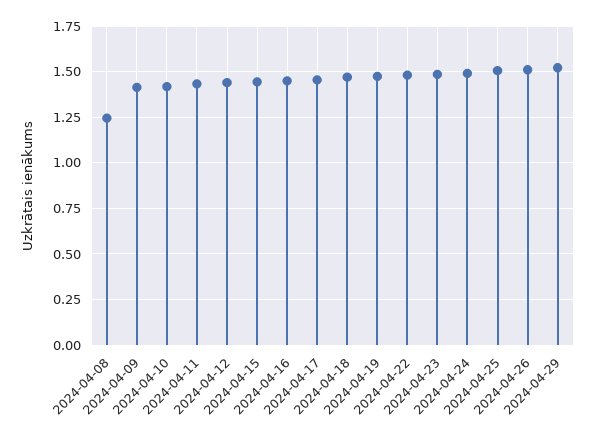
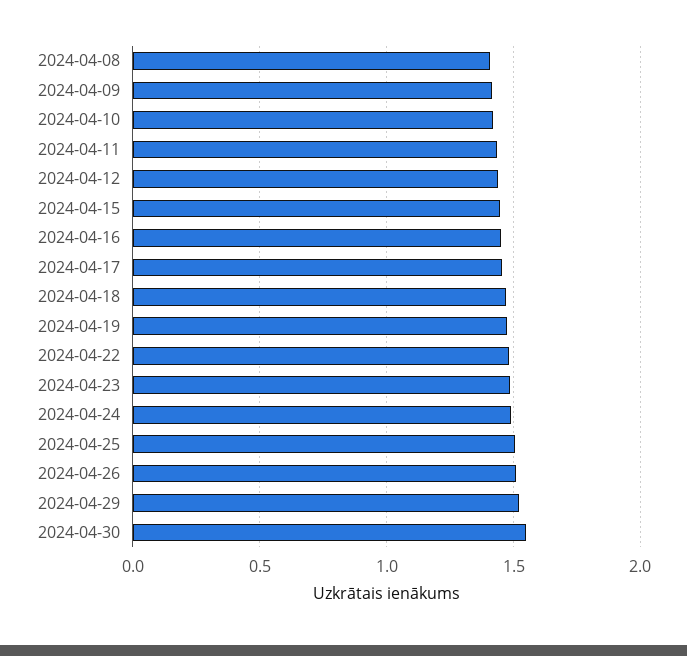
2024-04-08: 1.25 -> 1.4
2024-04-30: none -> 1.55

